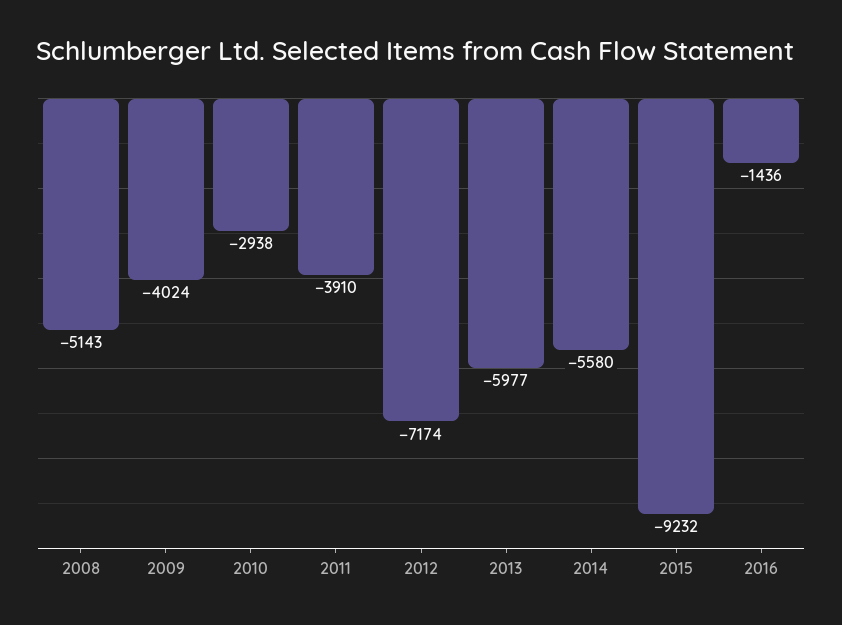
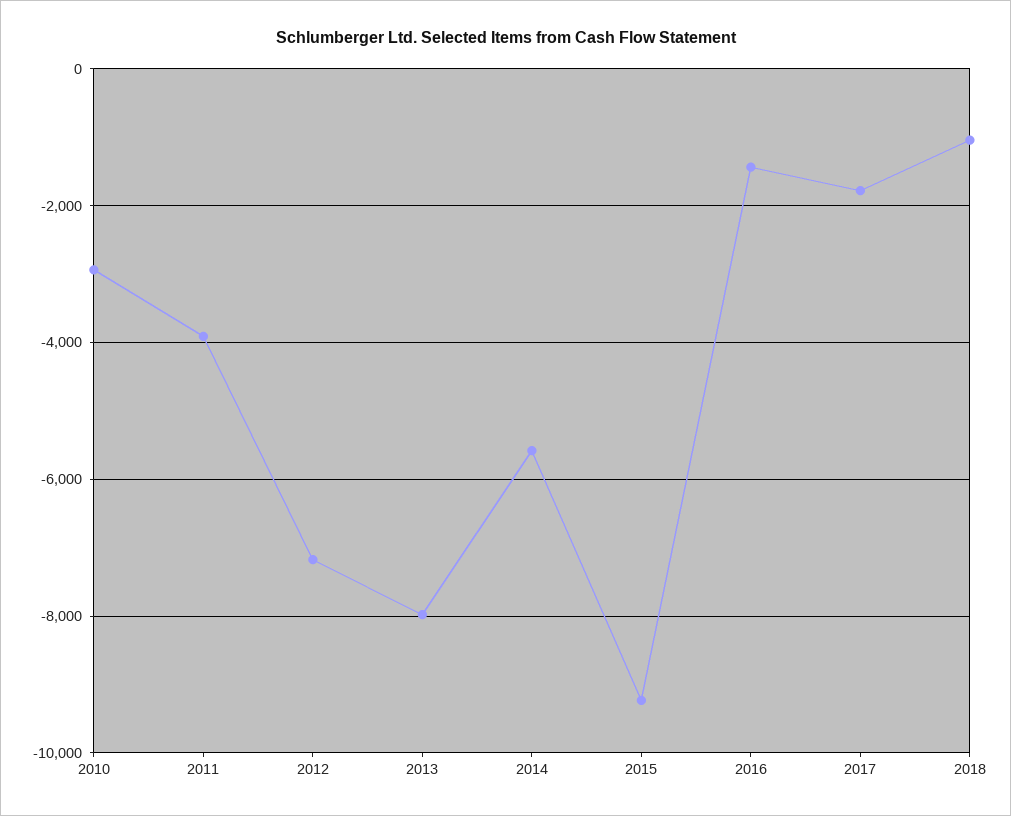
2008: -5143 -> none
2009: -4024 -> none
2013: -5977 -> -8000
2017: none -> -1800
2018: none -> -1000

